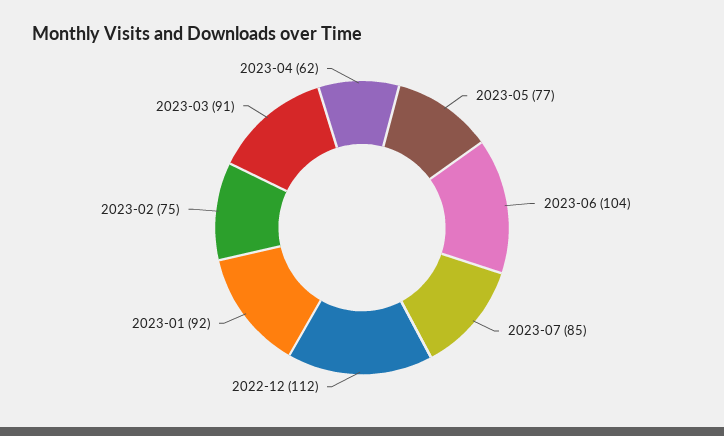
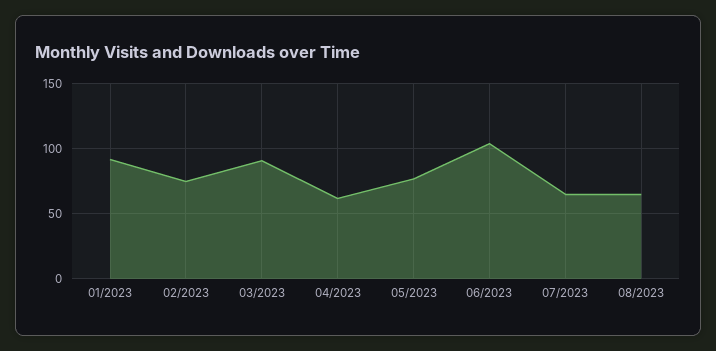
2023-07: 85 -> 65
2022-12: 112 -> none
08/2023: none -> 65

